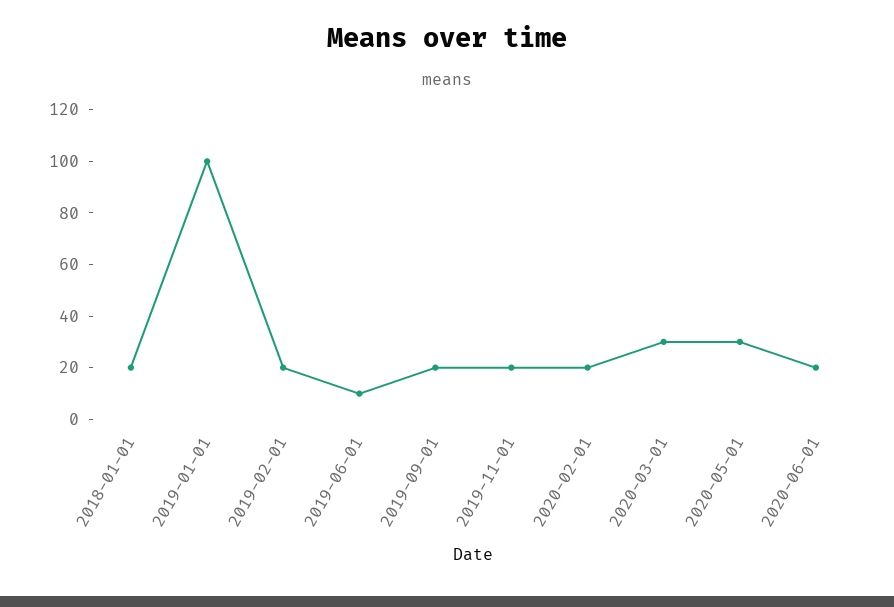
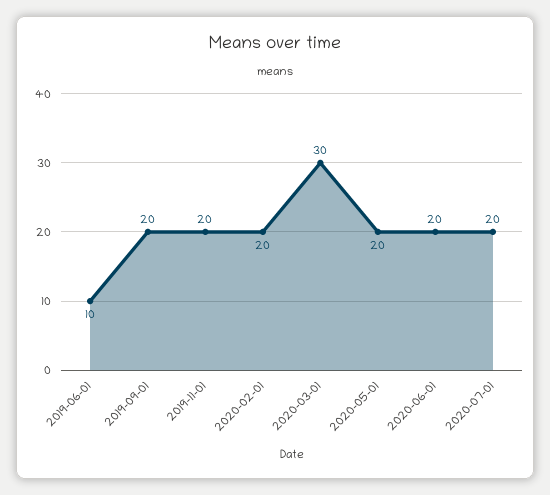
2018-01-01: 20 -> none
2019-01-01: 100 -> none
2019-02-01: 20 -> none
2020-05-01: 30 -> 20
2020-07-01: none -> 20

